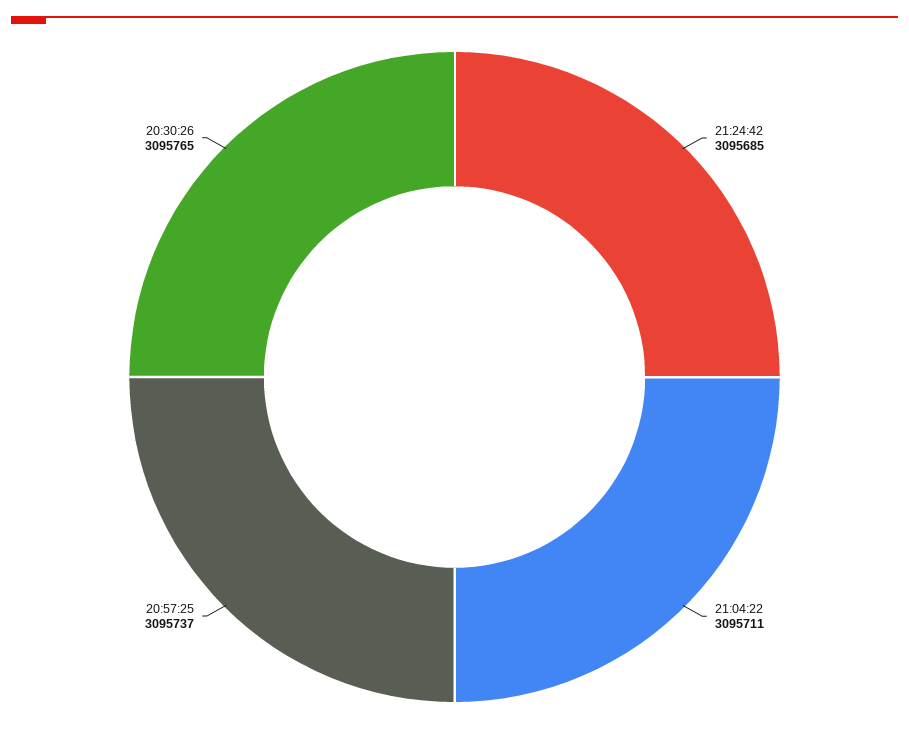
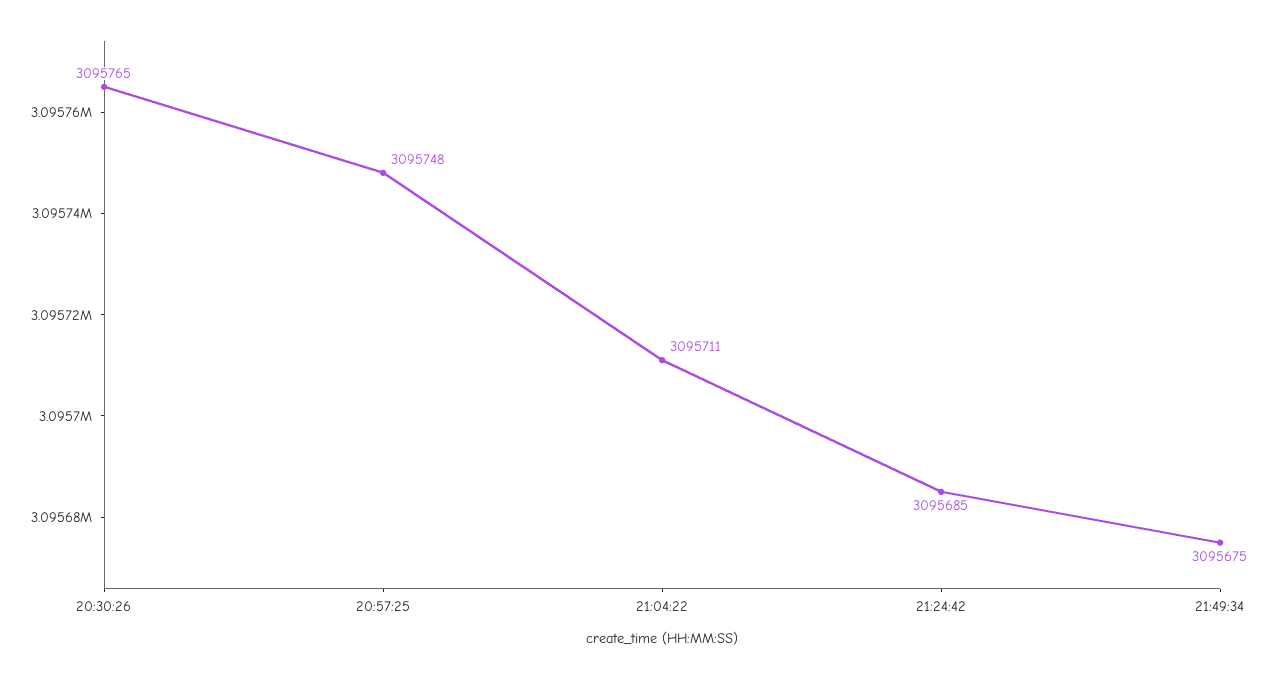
20:57:25: 3095737 -> 3095748
21:49:34: none -> 3095675

